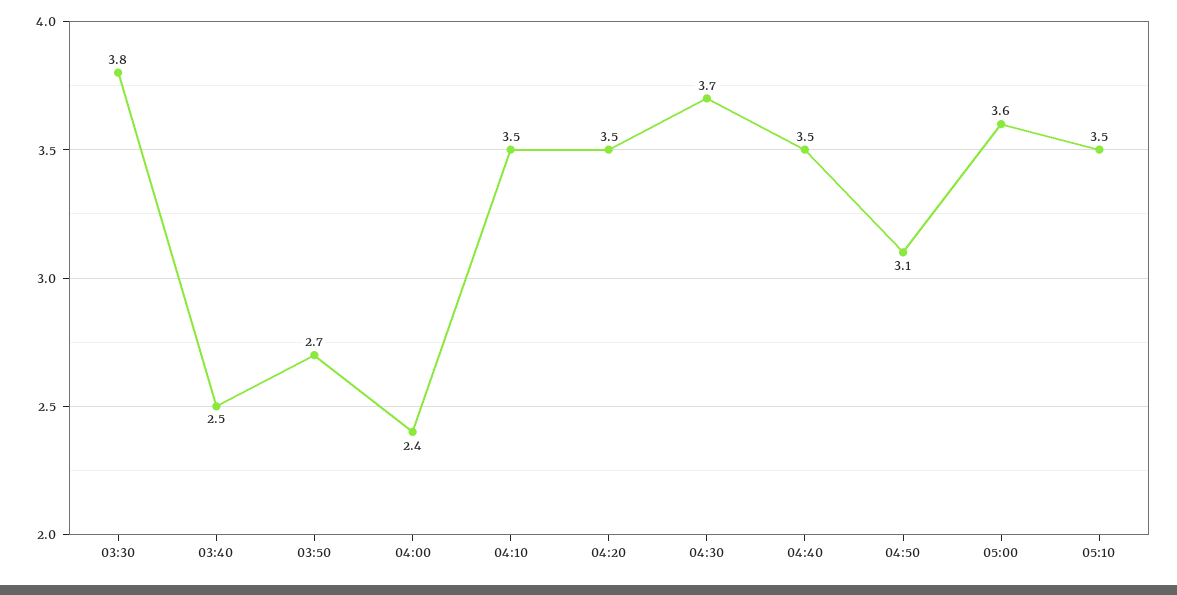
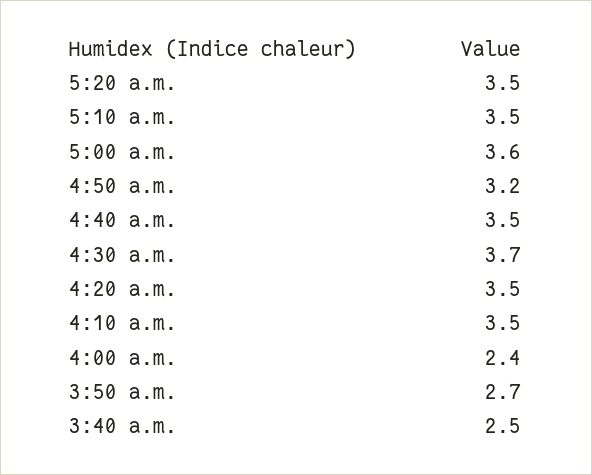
03:30: 3.8 -> none
04:50: 3.1 -> 3.2
5:20 a.m.: none -> 3.5

